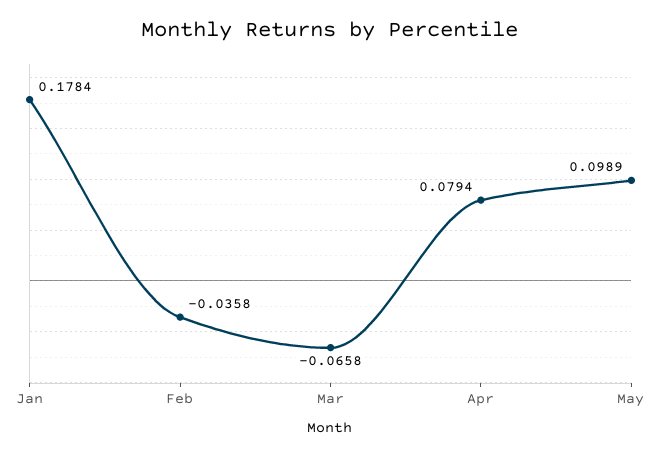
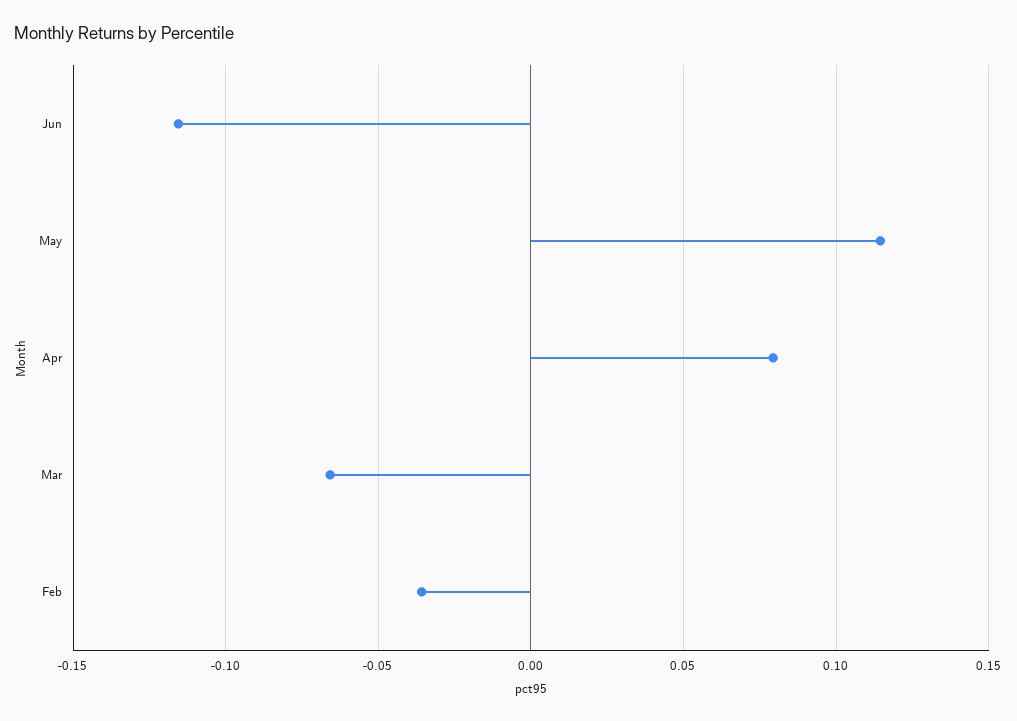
Jan: 0.1784 -> none
May: 0.0989 -> 0.115
Jun: none -> -0.115

